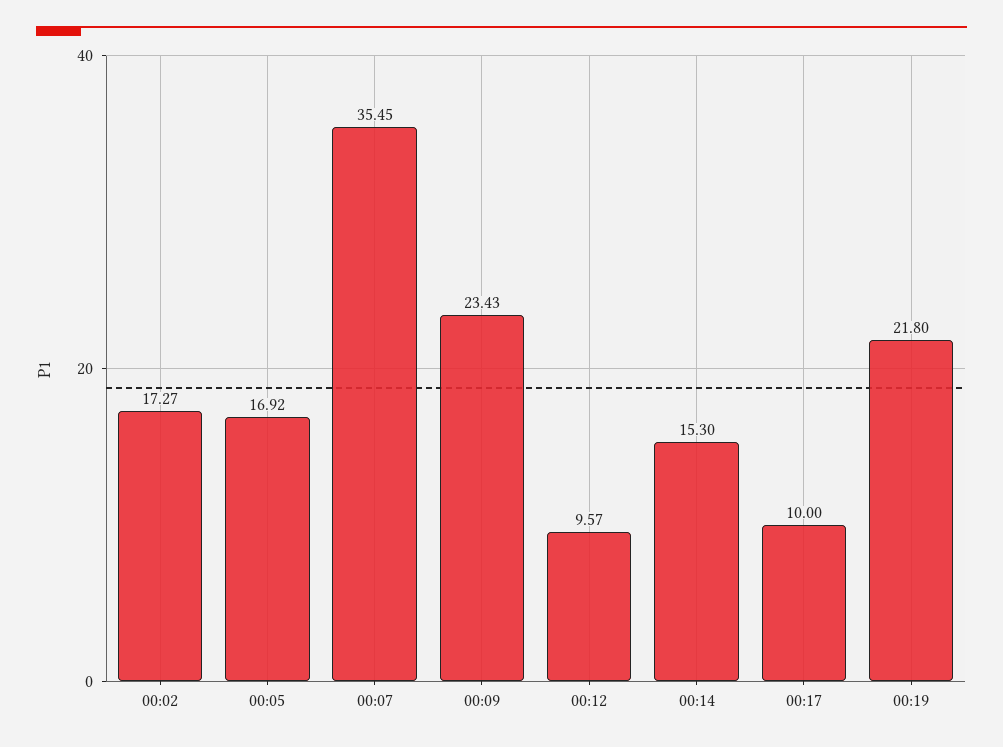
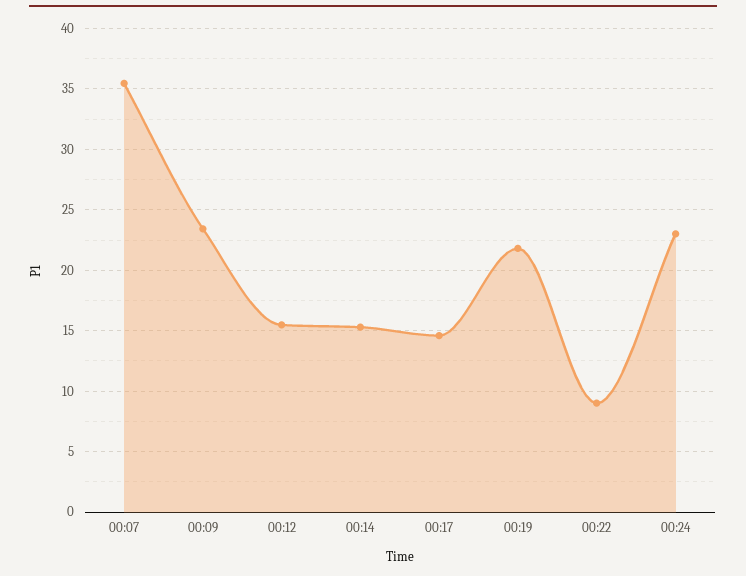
00:02: 17.27 -> none
00:05: 16.92 -> none
00:12: 9.57 -> 15.5
00:17: 10 -> 14.5
00:22: none -> 9
00:24: none -> 23

